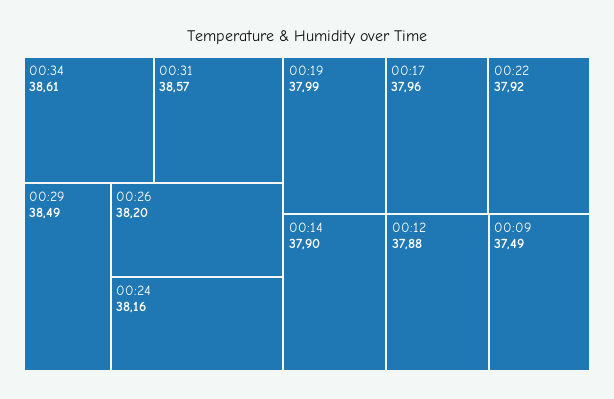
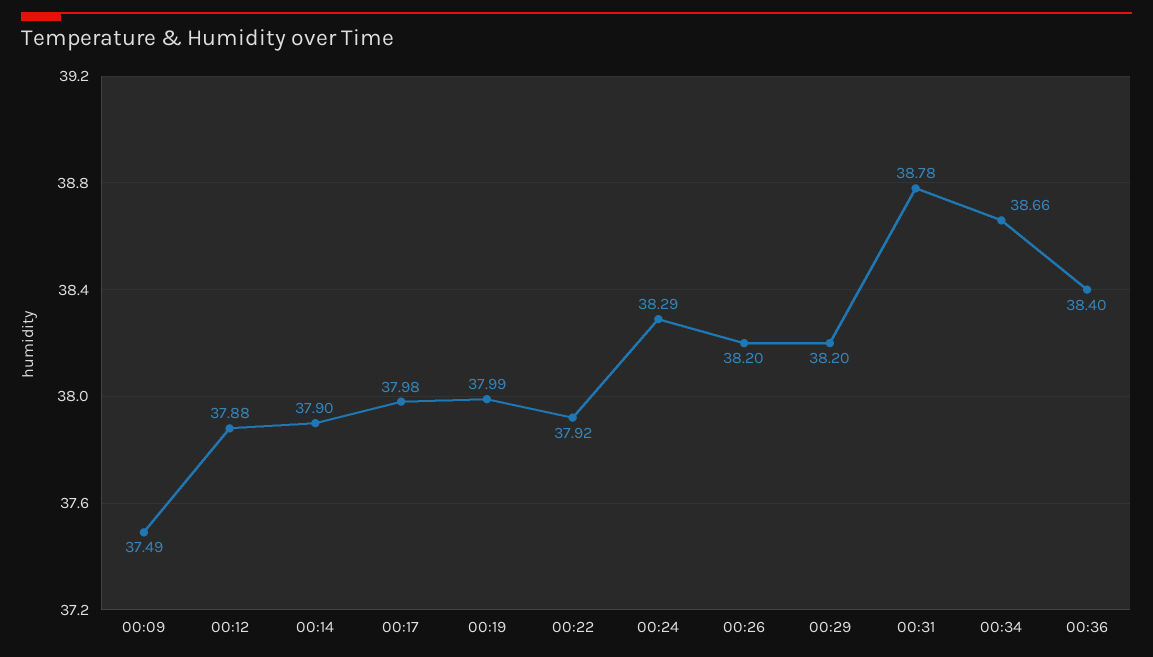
00:34: 38.61 -> 38.66
00:31: 38.57 -> 38.78
00:29: 38.49 -> 38.2
00:24: 38.16 -> 38.29
00:17: 37.96 -> 37.98
00:36: none -> 38.4

